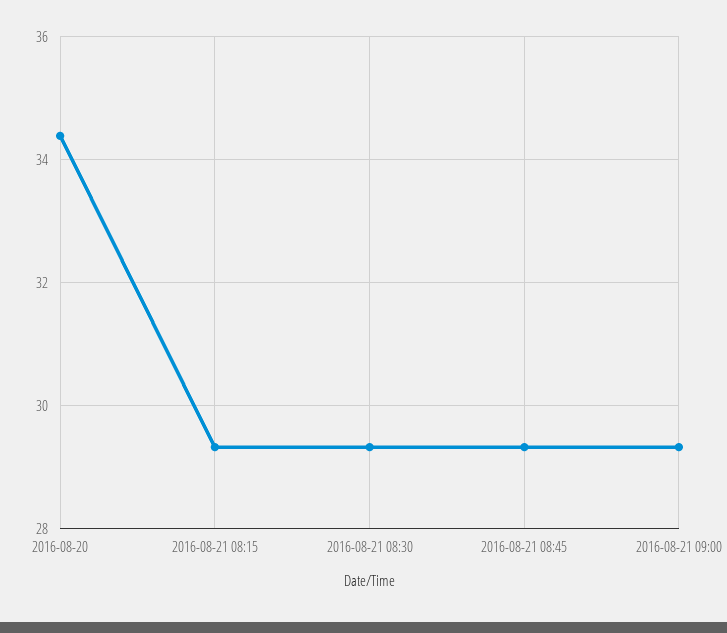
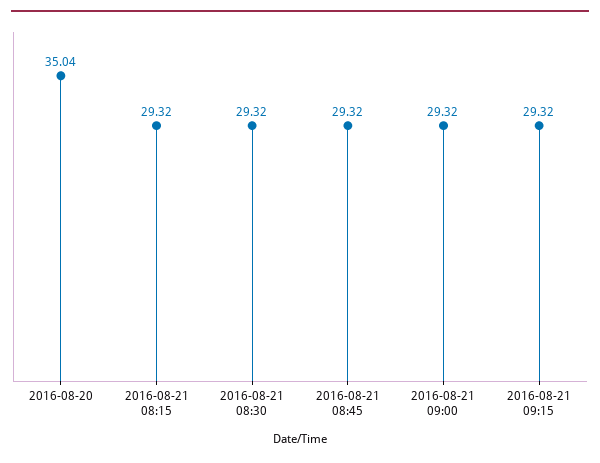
2016-08-20: 34.4 -> 35.04
2016-08-21 09:15: none -> 29.32

